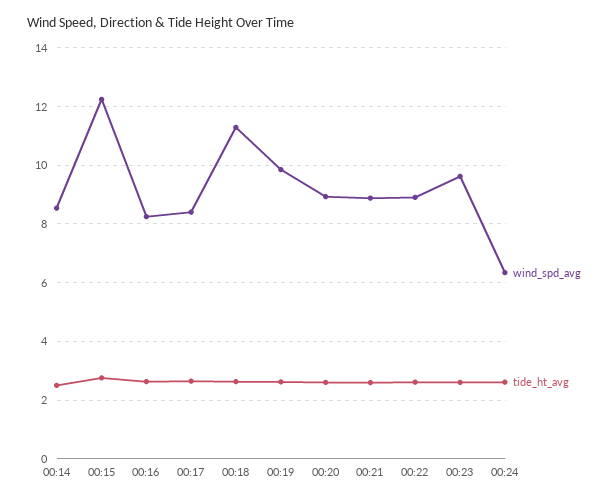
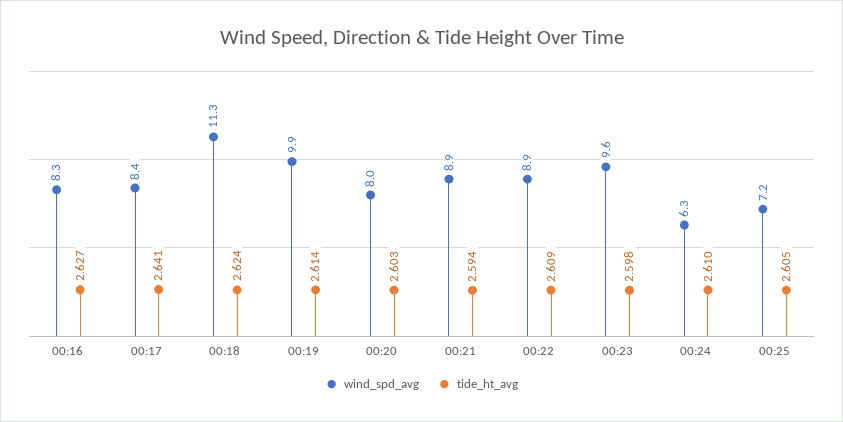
wind_spd_avg, 00:14: 8.5 -> none
tide_ht_avg, 00:14: 2.5 -> none
wind_spd_avg, 00:15: 12.25 -> none
tide_ht_avg, 00:15: 2.75 -> none
wind_spd_avg, 00:20: 9 -> 8
wind_spd_avg, 00:25: none -> 7.2
tide_ht_avg, 00:25: none -> 2.605

